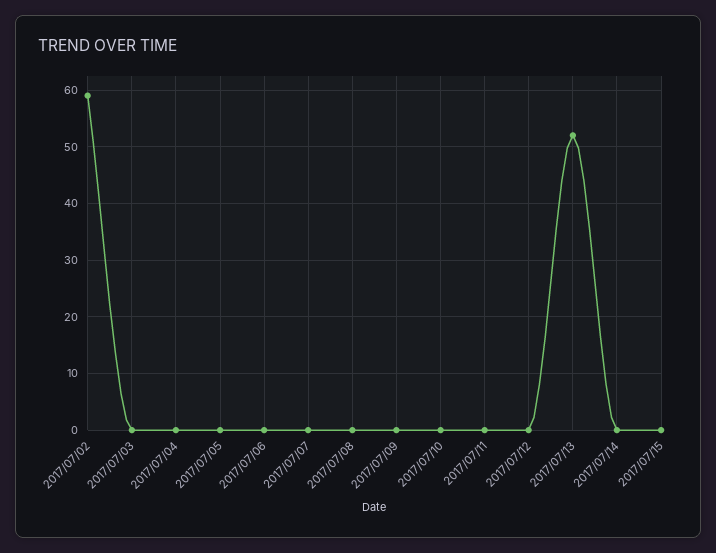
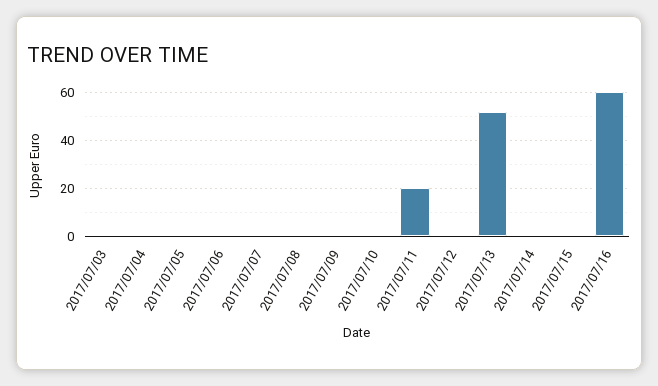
2017/07/02: 60 -> none
2017/07/11: 0 -> 20
2017/07/16: none -> 60

